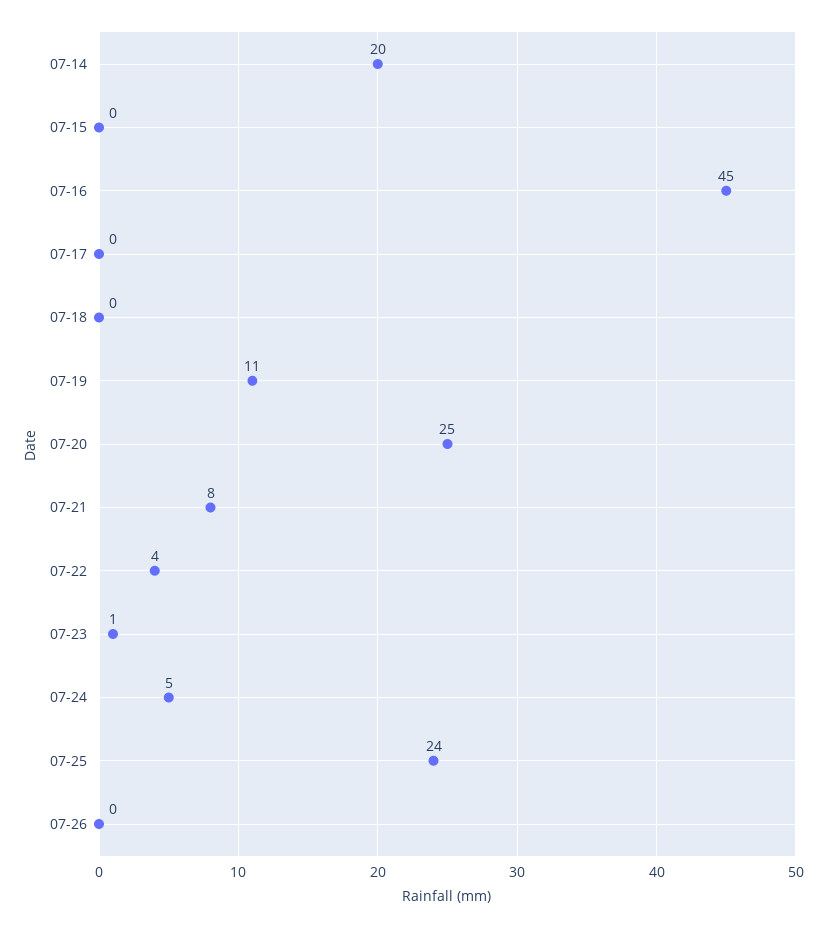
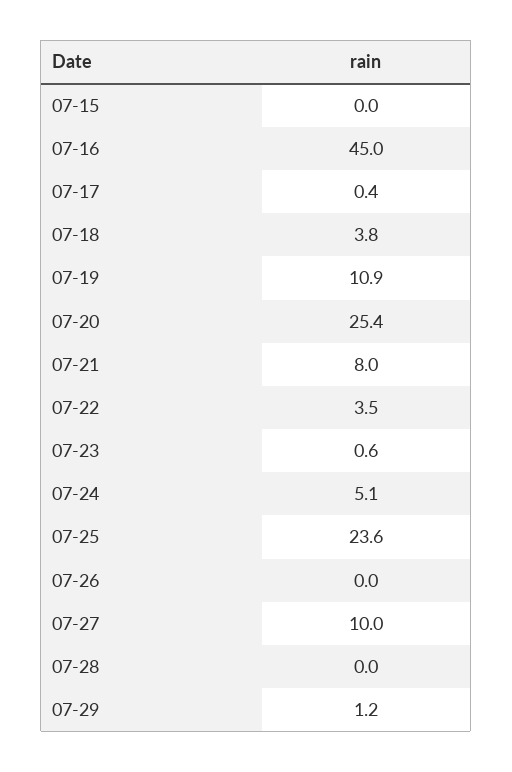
07-14: 20 -> none
07-18: 0 -> 3.8
07-27: none -> 10
07-28: none -> 0
07-29: none -> 1.2

